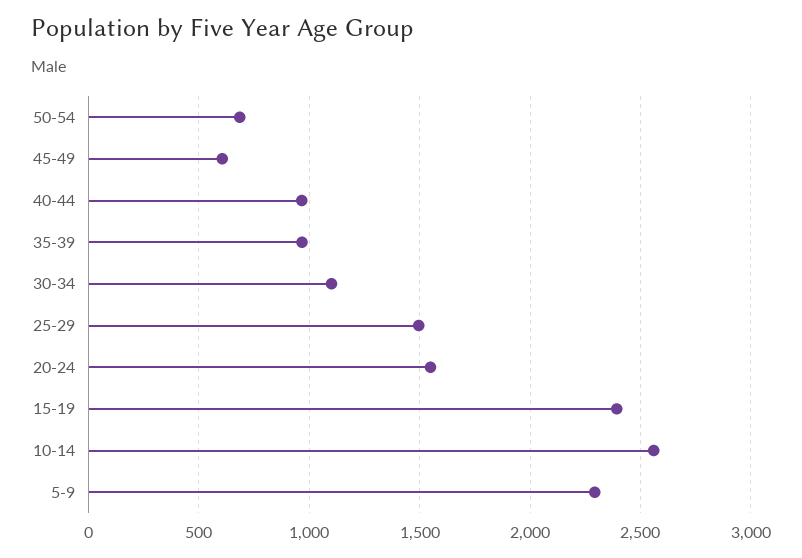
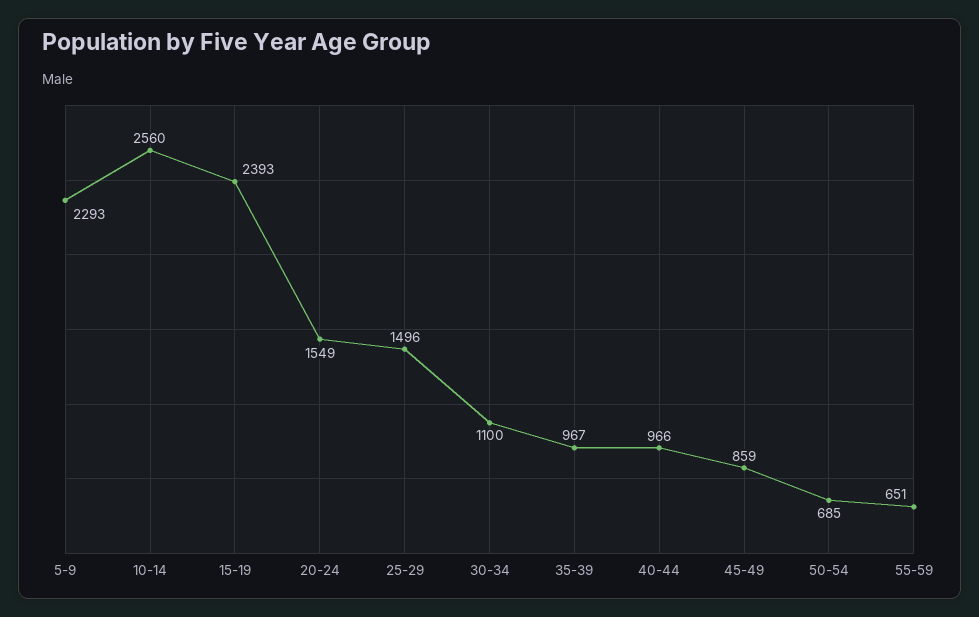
45-49: 600 -> 859
55-59: none -> 651

